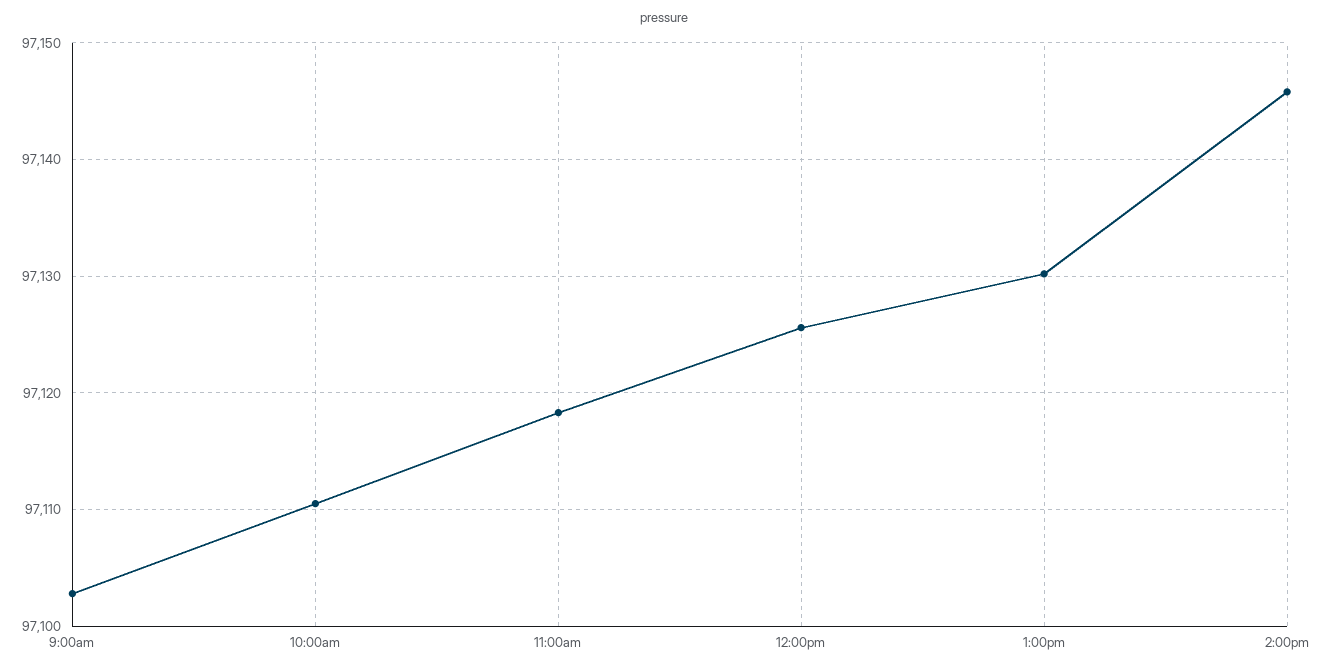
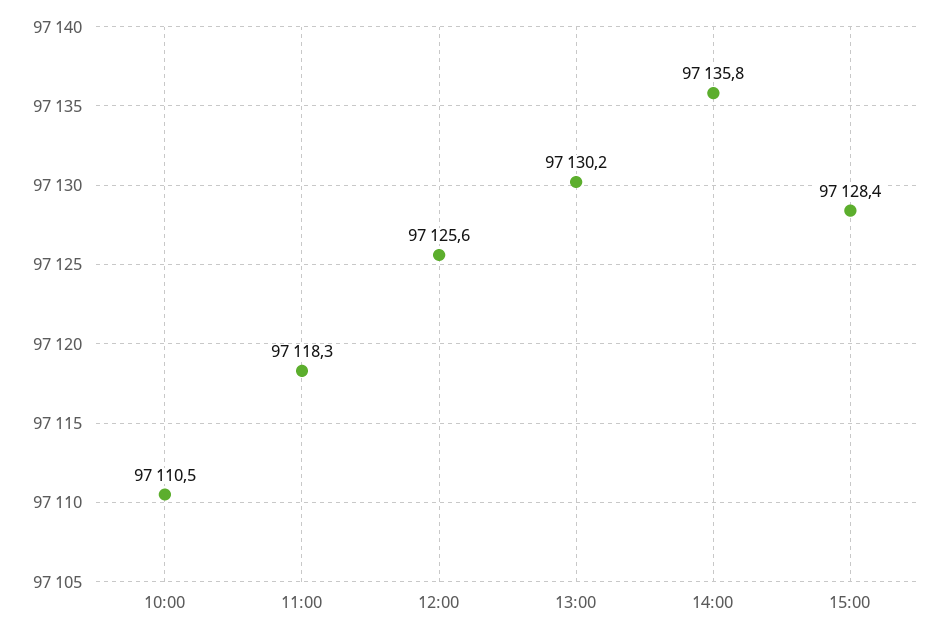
9:00am: 97103 -> none
2:00pm: 97146 -> 97135.8
15:00: none -> 97128.4

